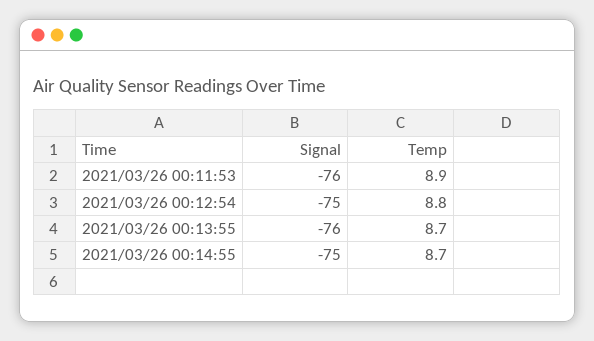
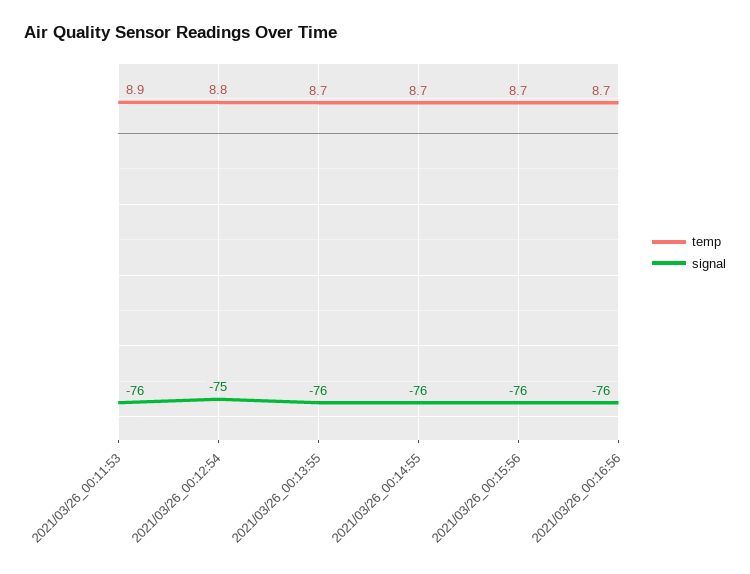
Signal, 2021/03/26 00:14:55: -75 -> -76
Temp, 2021/03/26_00:15:56: none -> 8.7
Signal, 2021/03/26_00:15:56: none -> -76
Temp, 2021/03/26_00:16:56: none -> 8.7
Signal, 2021/03/26_00:16:56: none -> -76

